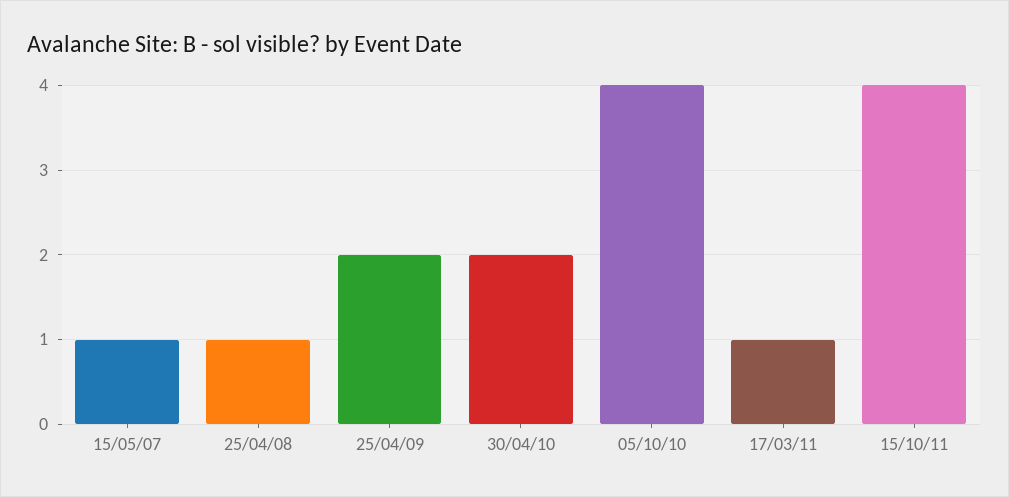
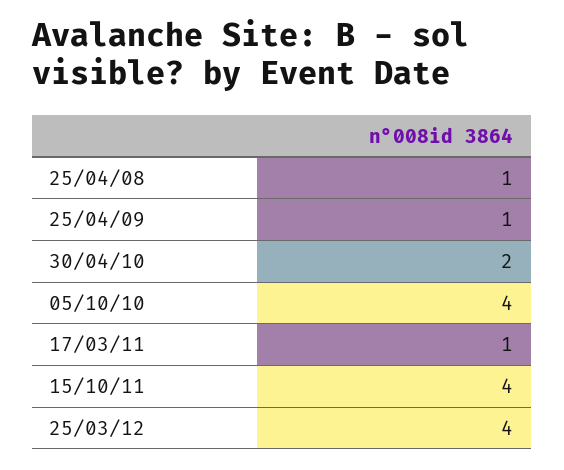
15/05/07: 1 -> none
25/04/09: 2 -> 1
25/03/12: none -> 4

